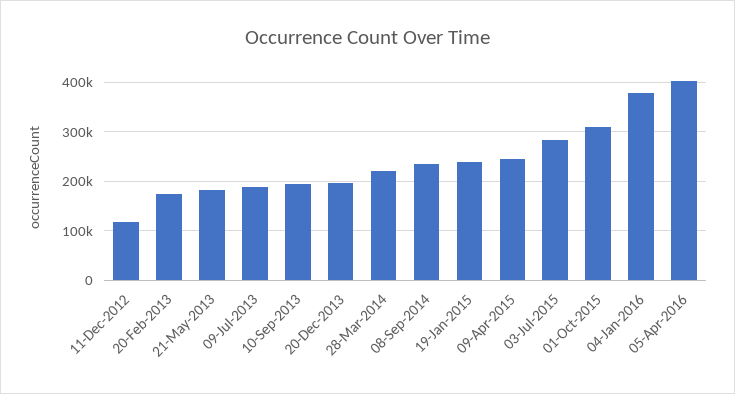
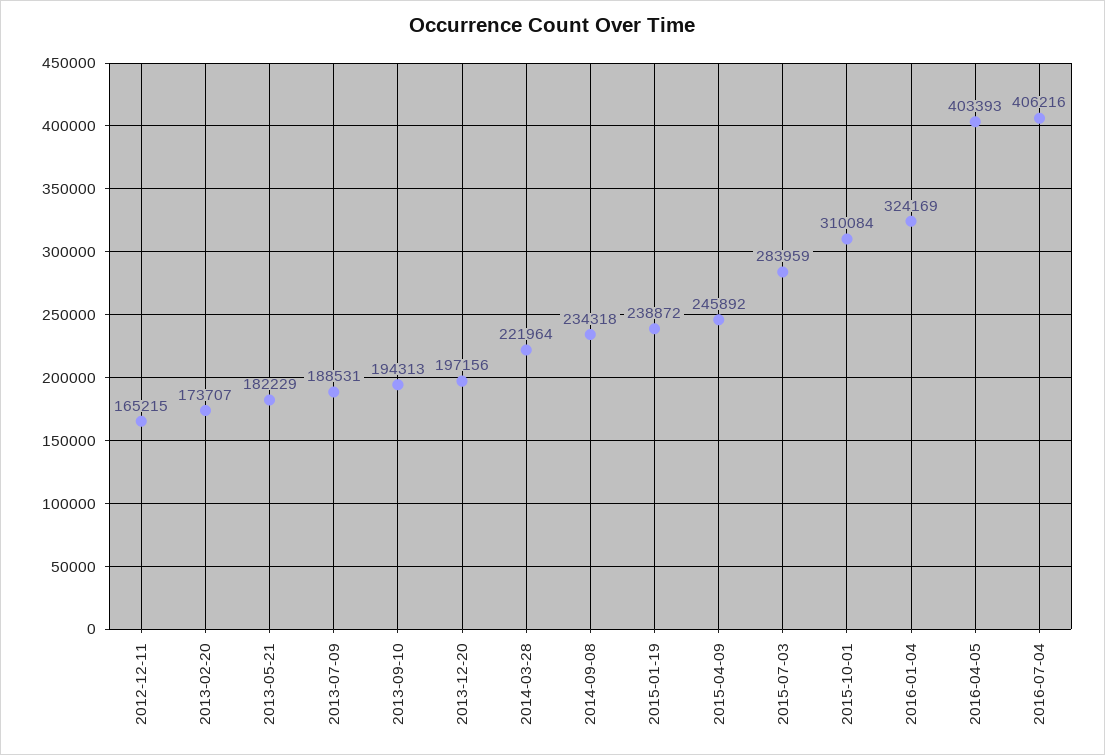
11-Dec-2012: 120000 -> 165215
04-Jan-2016: 380000 -> 324169
2016-07-04: none -> 406216

